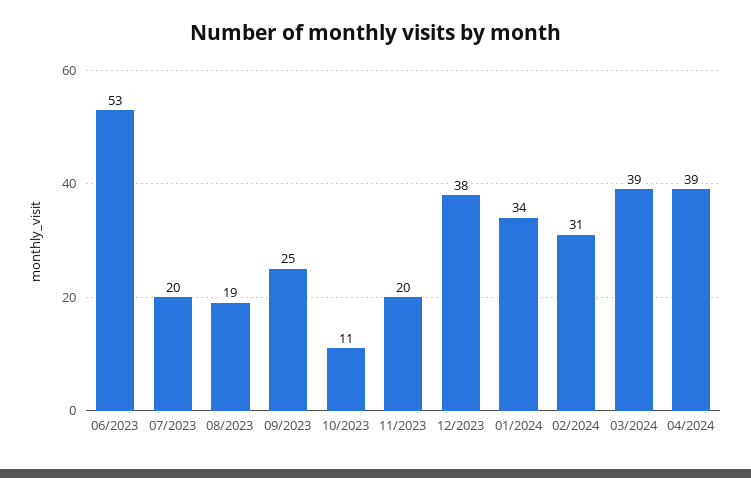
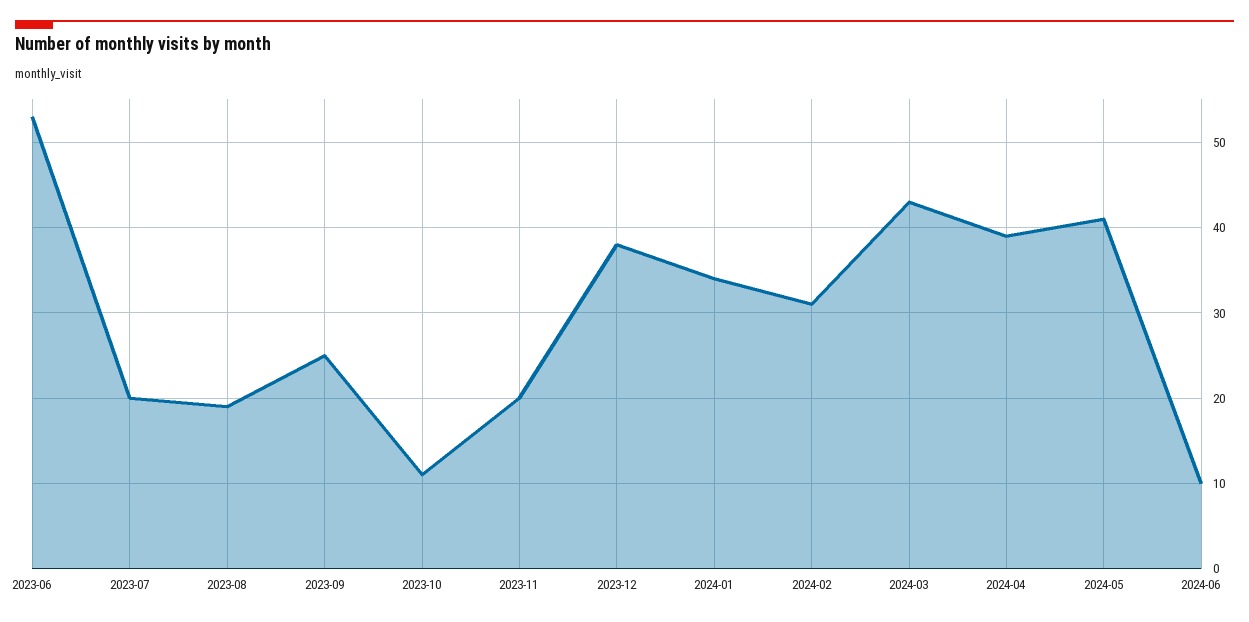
03/2024: 39 -> 43
2024-05: none -> 41
2024-06: none -> 10

